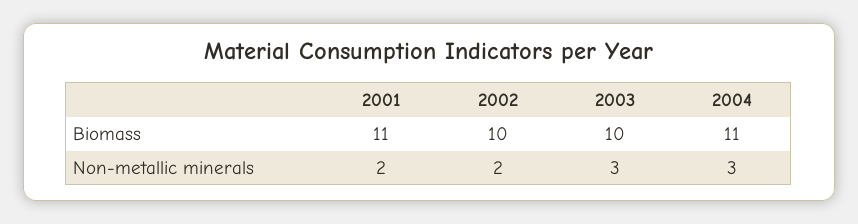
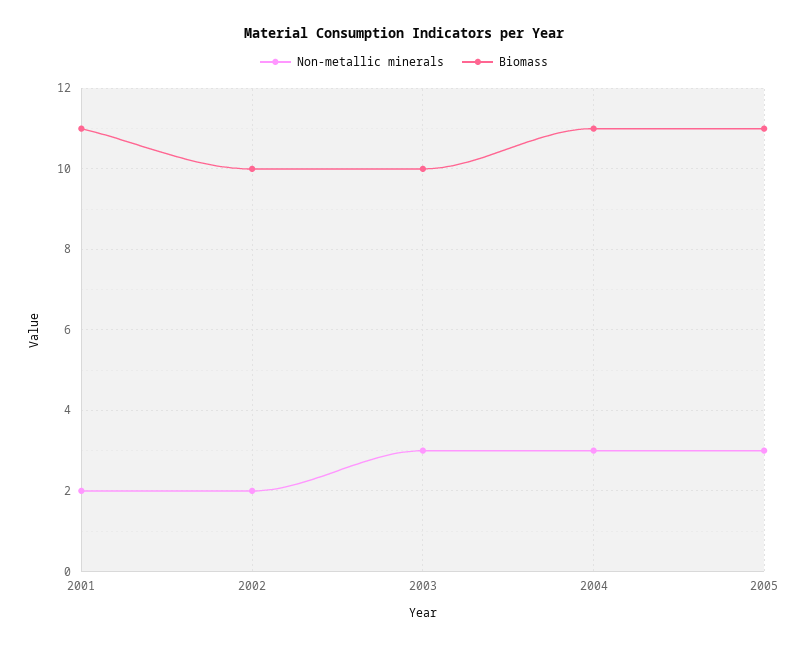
Non-metallic minerals, 2005: none -> 3
Biomass, 2005: none -> 11

